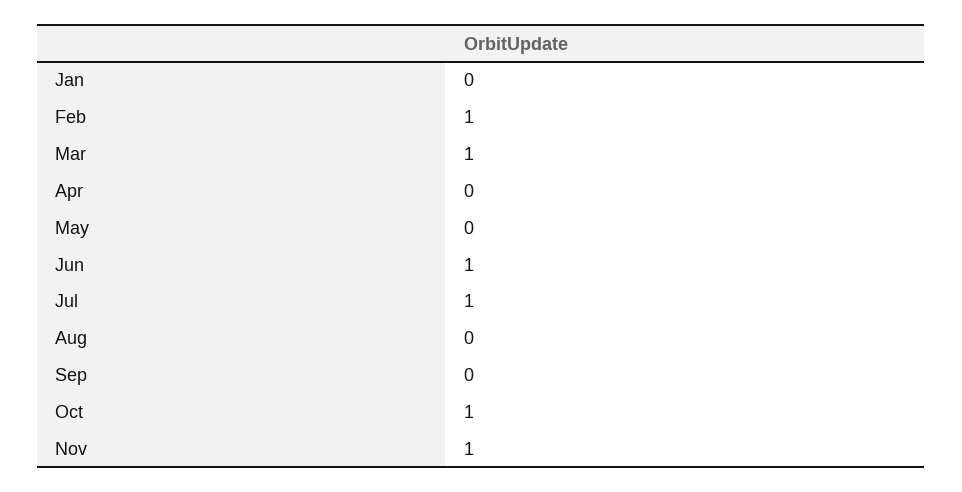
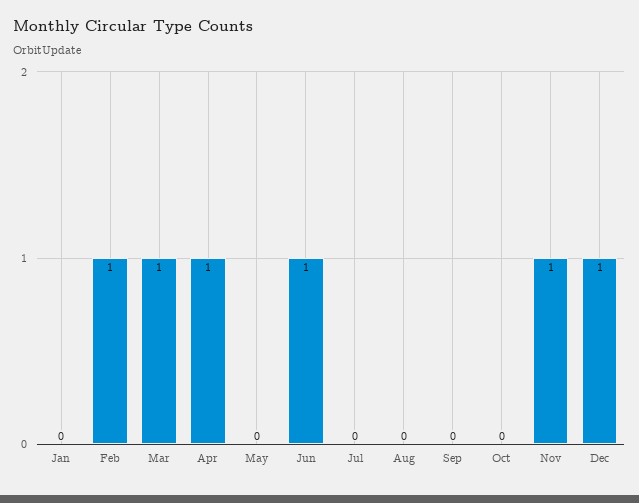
Apr: 0 -> 1
Jul: 1 -> 0
Oct: 1 -> 0
Dec: none -> 1

